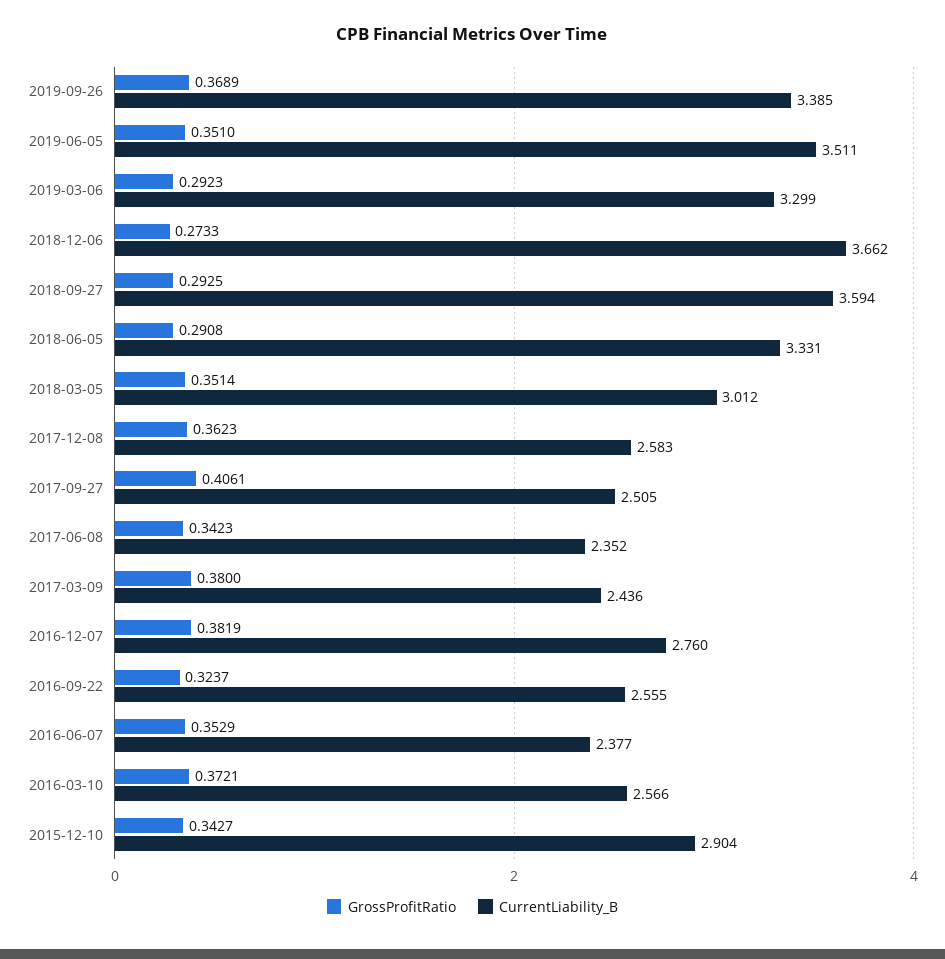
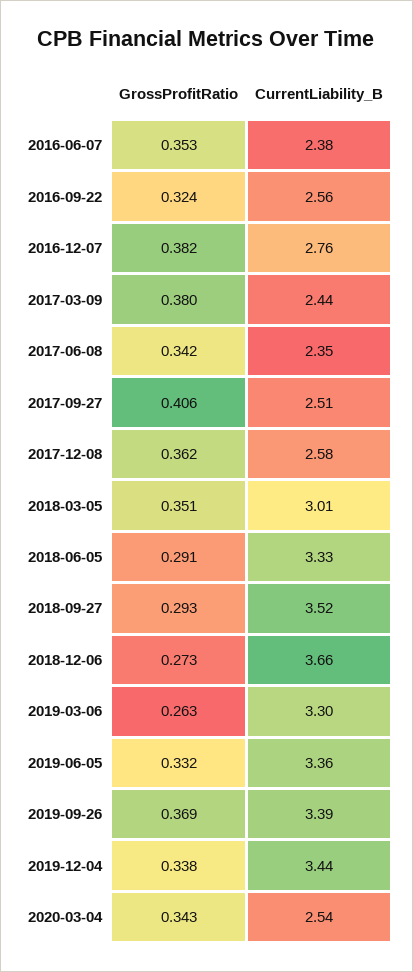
GrossProfitRatio, 2019-06-05: 0.351 -> 0.332
CurrentLiability_B, 2019-06-05: 3.511 -> 3.36
GrossProfitRatio, 2019-03-06: 0.2923 -> 0.263
CurrentLiability_B, 2018-09-27: 3.594 -> 3.52
GrossProfitRatio, 2016-03-10: 0.3721 -> none
CurrentLiability_B, 2016-03-10: 2.566 -> none
GrossProfitRatio, 2015-12-10: 0.3427 -> none
CurrentLiability_B, 2015-12-10: 2.904 -> none
GrossProfitRatio, 2019-12-04: none -> 0.338
CurrentLiability_B, 2019-12-04: none -> 3.44
GrossProfitRatio, 2020-03-04: none -> 0.343
CurrentLiability_B, 2020-03-04: none -> 2.54

